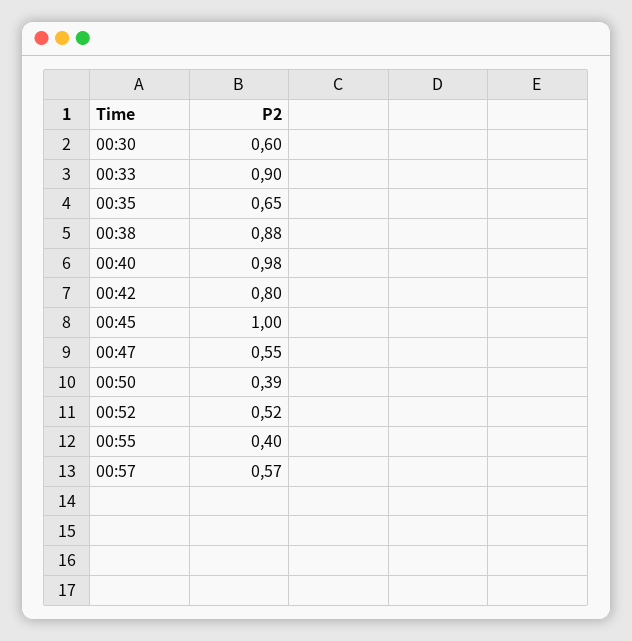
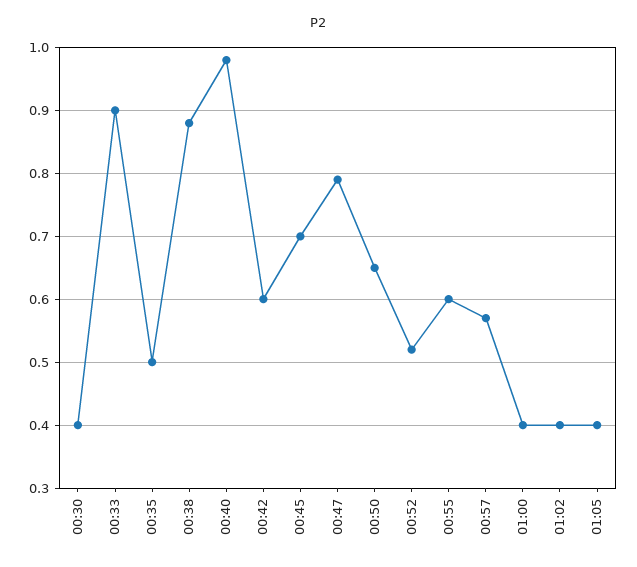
00:30: 0.6 -> 0.4
00:35: 0.65 -> 0.5
00:42: 0.8 -> 0.6
00:45: 1 -> 0.7
00:47: 0.55 -> 0.79
00:50: 0.39 -> 0.65
00:55: 0.4 -> 0.6
01:00: none -> 0.4
01:02: none -> 0.4
01:05: none -> 0.4

